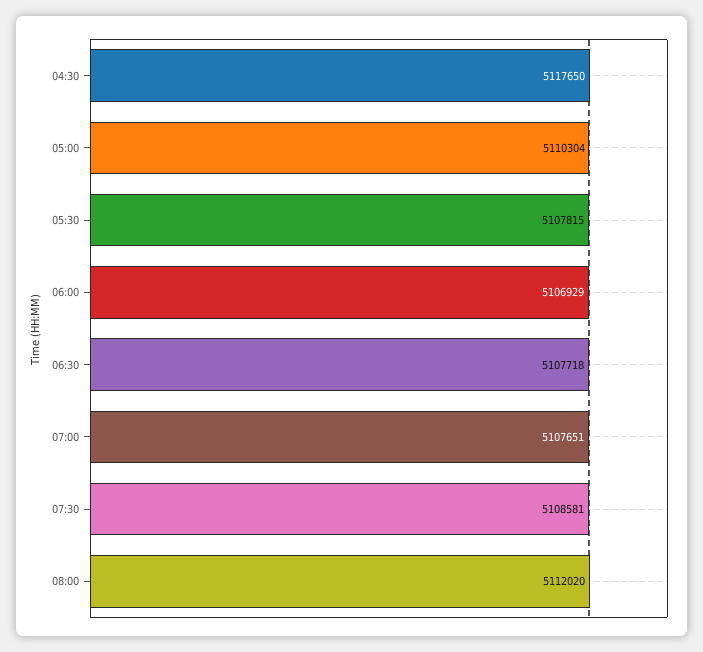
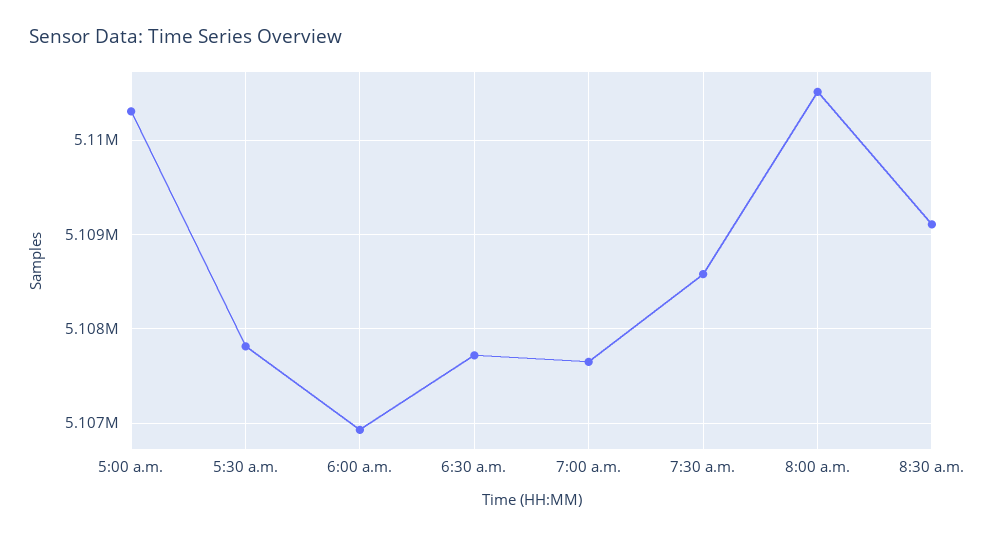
04:30: 5117650 -> none
08:00: 5112020 -> 5110500
8:30 a.m.: none -> 5109100

